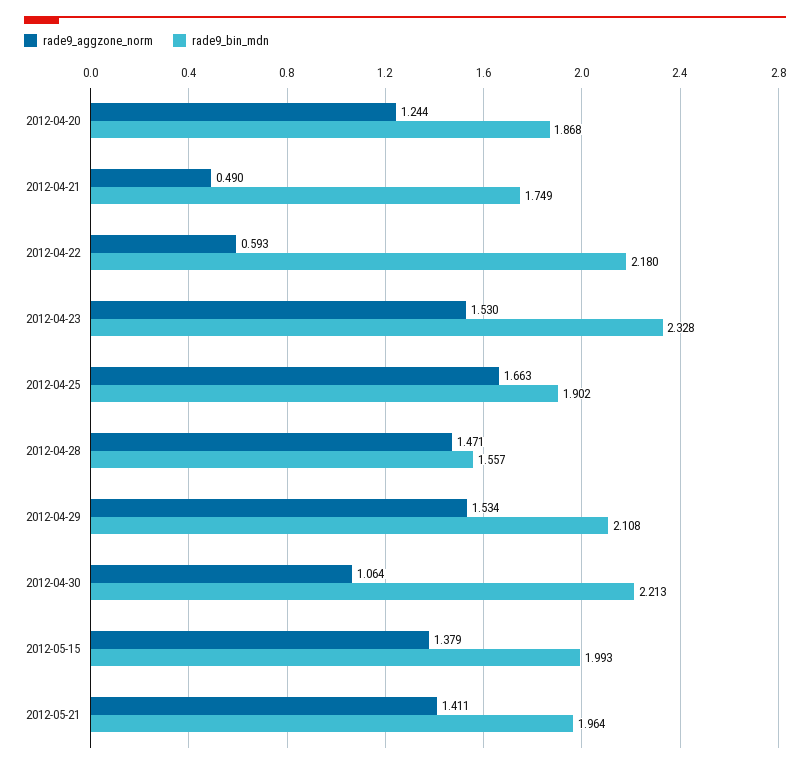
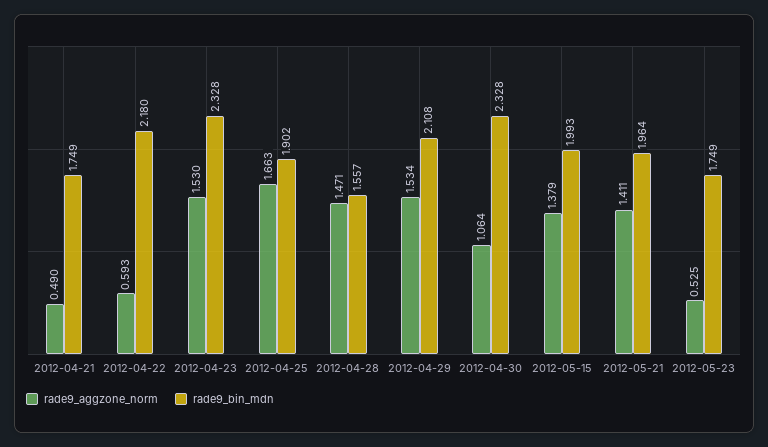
rade9_aggzone_norm, 2012-04-20: 1.244 -> none
rade9_bin_mdn, 2012-04-20: 1.868 -> none
rade9_bin_mdn, 2012-04-30: 2.213 -> 2.328
rade9_aggzone_norm, 2012-05-23: none -> 0.525
rade9_bin_mdn, 2012-05-23: none -> 1.749

